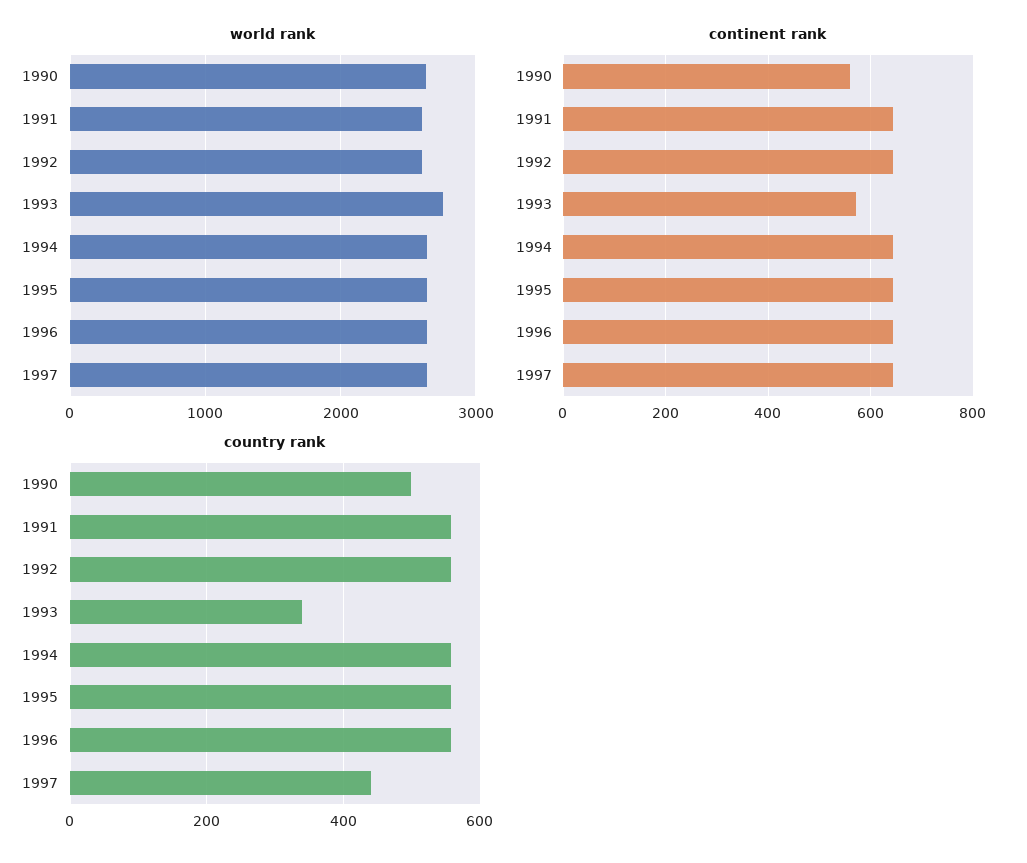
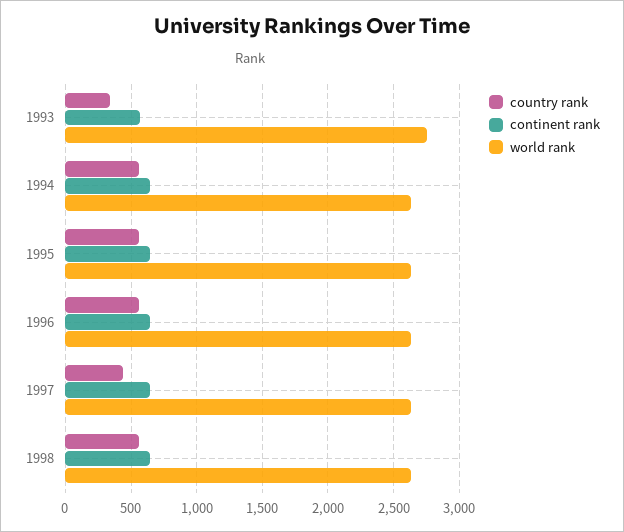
world rank, 1990: 2600 -> none
world rank, 1991: 2600 -> none
world rank, 1992: 2600 -> none
continent rank, 1990: 560 -> none
continent rank, 1991: 640 -> none
continent rank, 1992: 640 -> none
country rank, 1990: 500 -> none
country rank, 1991: 560 -> none
country rank, 1992: 560 -> none
country rank, 1998: none -> 550
continent rank, 1998: none -> 650
world rank, 1998: none -> 2650

